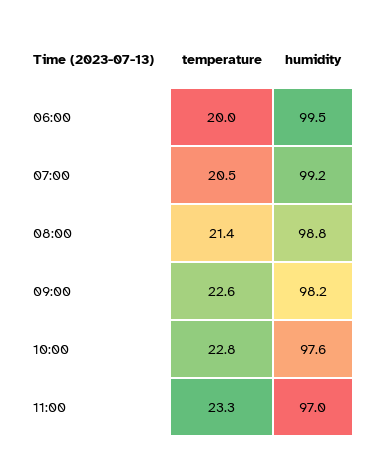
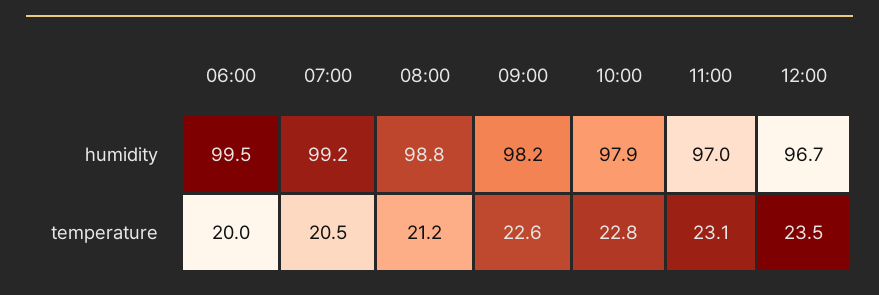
temperature, 08:00: 21.4 -> 21.2
humidity, 10:00: 97.6 -> 97.9
temperature, 11:00: 23.3 -> 23.1
humidity, 12:00: none -> 96.7
temperature, 12:00: none -> 23.5

